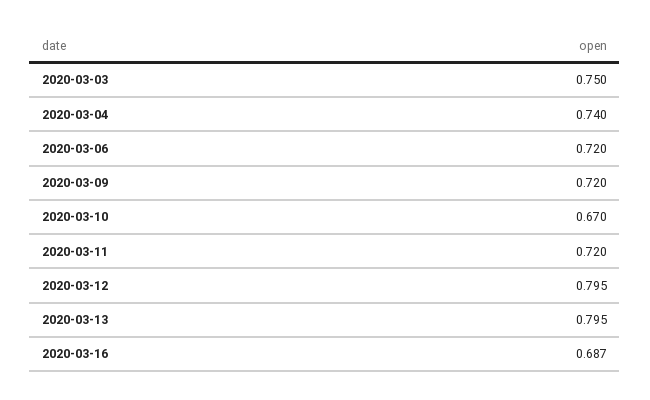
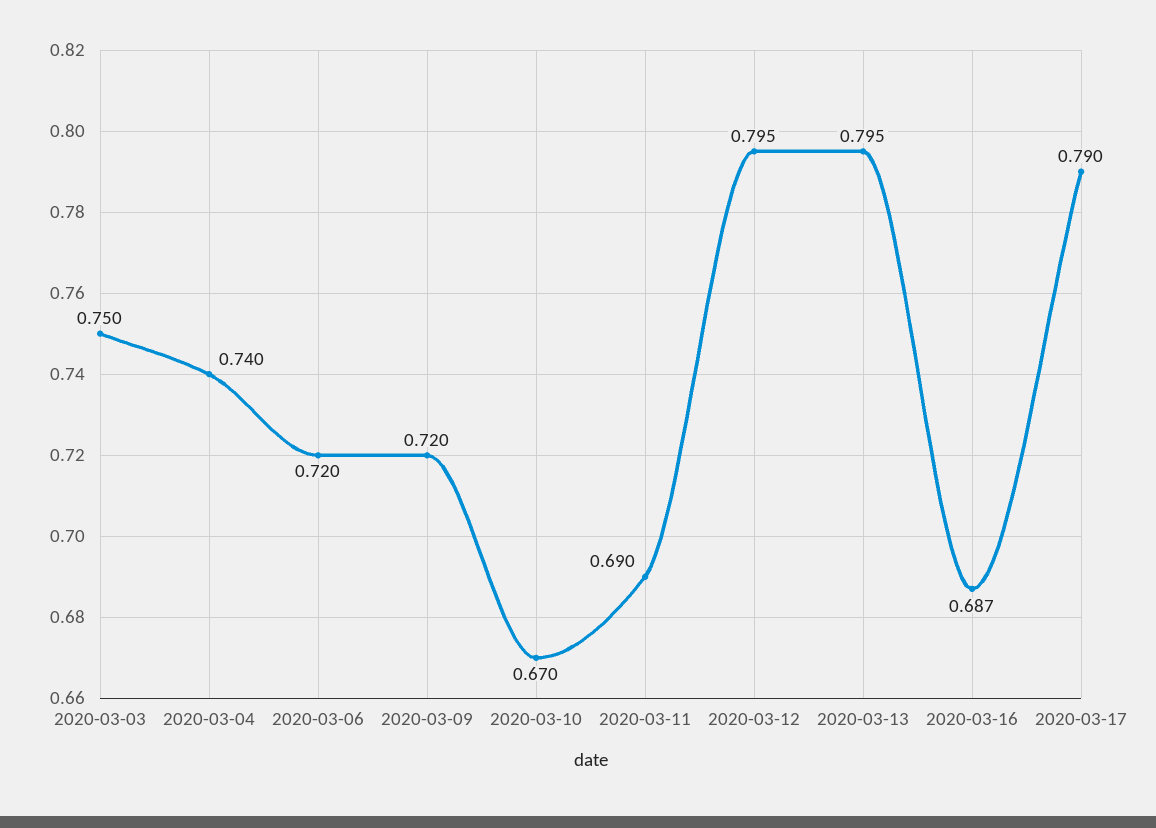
2020-03-11: 0.72 -> 0.69
2020-03-17: none -> 0.79

